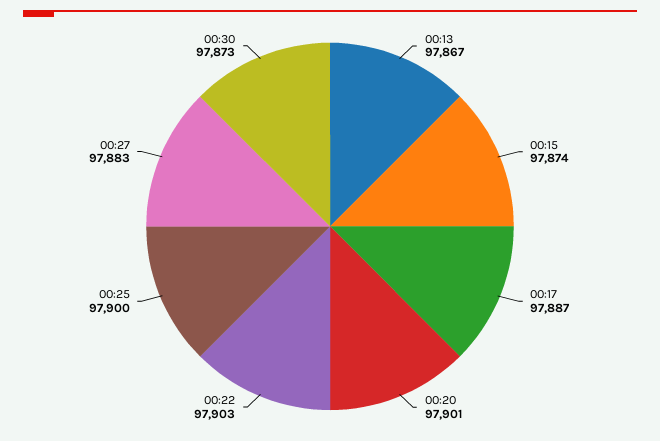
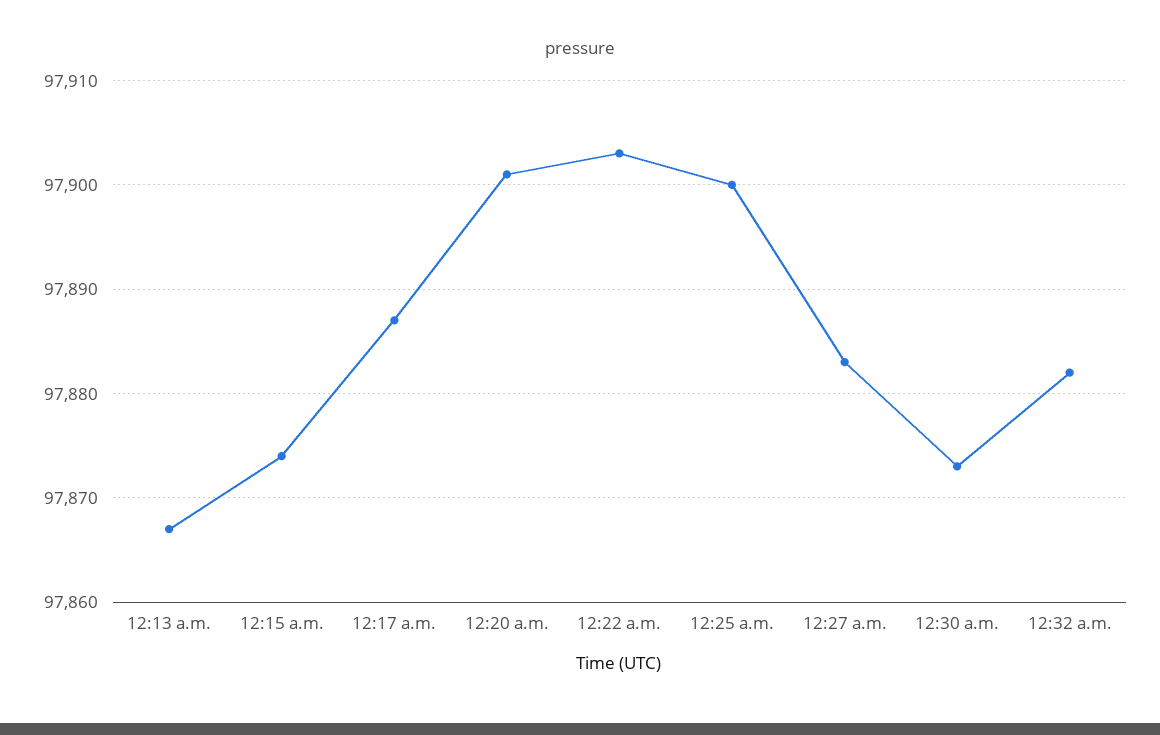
12:32 a.m.: none -> 97882

